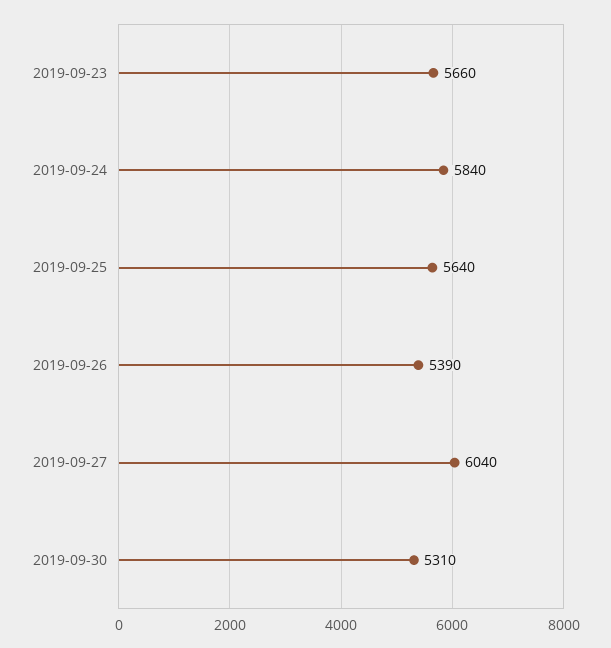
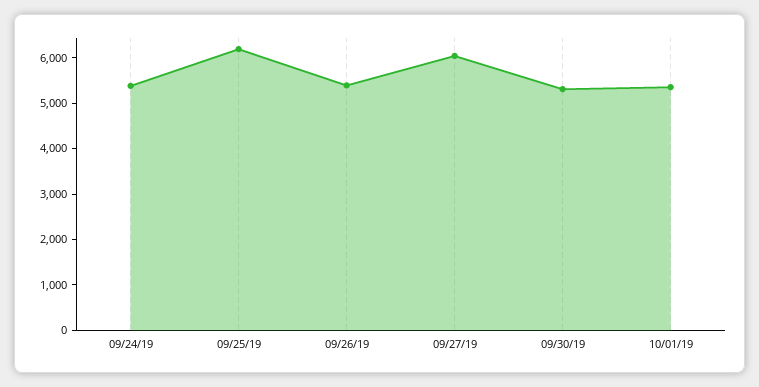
2019-09-23: 5660 -> none
2019-09-24: 5840 -> 5400
2019-09-25: 5640 -> 6200
10/01/19: none -> 5400

